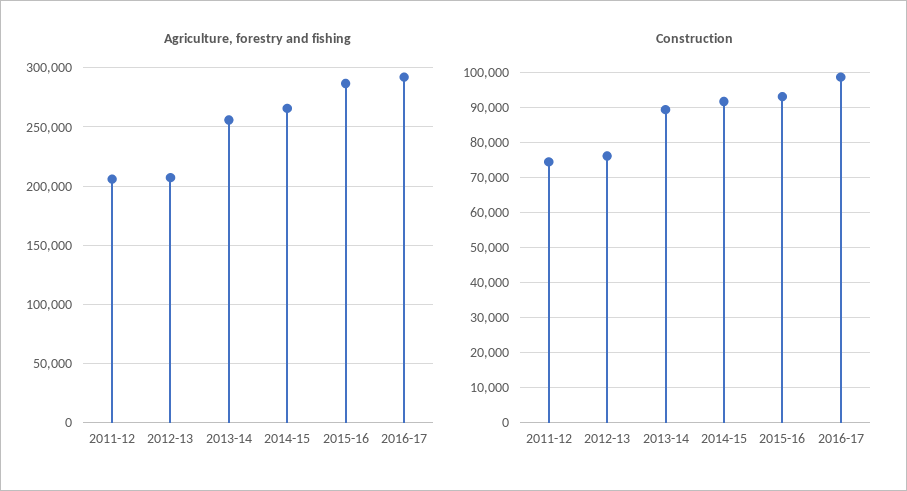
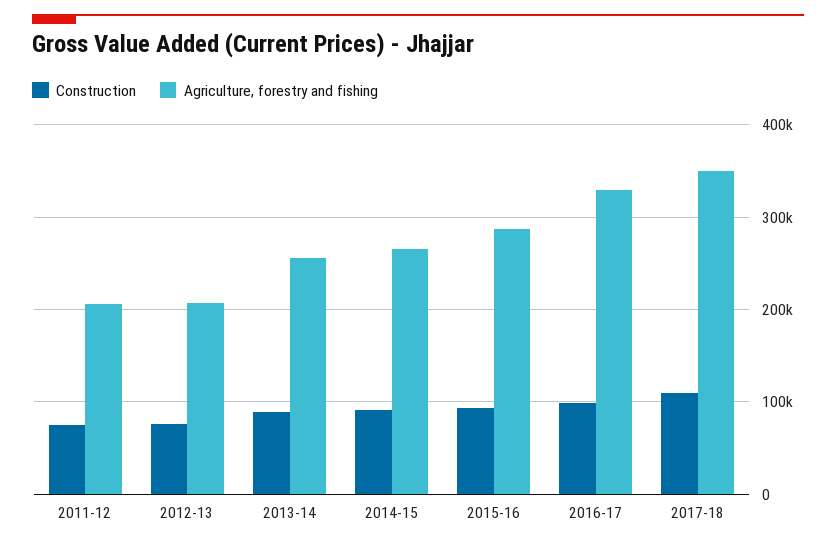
Agriculture, forestry and fishing, 2016-17: 290000 -> 330000
Construction, 2017-18: none -> 110000
Agriculture, forestry and fishing, 2017-18: none -> 350000

